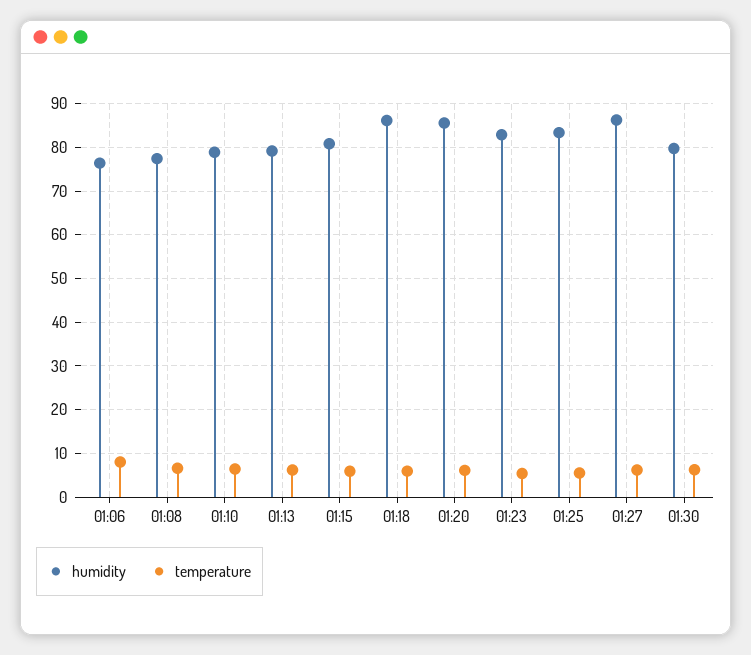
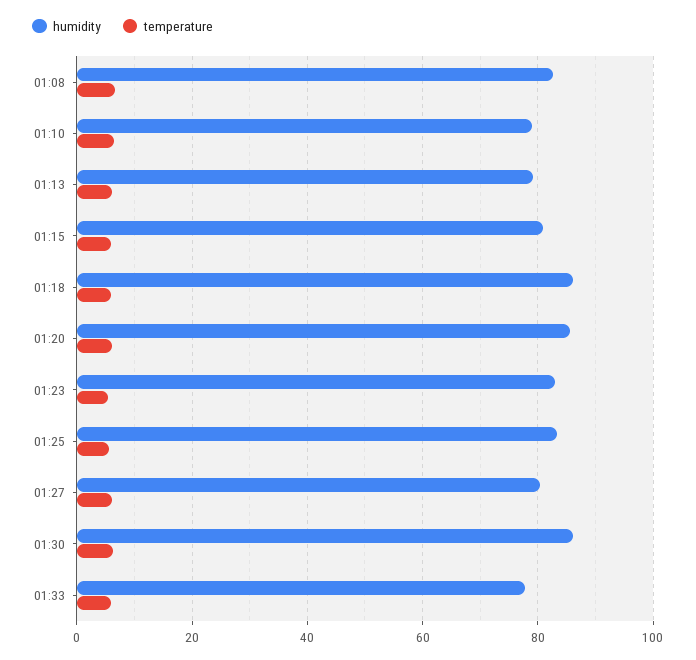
humidity, 01:06: 76 -> none
temperature, 01:06: 8 -> none
humidity, 01:08: 78 -> 82
humidity, 01:27: 86 -> 80
humidity, 01:30: 80 -> 86
humidity, 01:33: none -> 78
temperature, 01:33: none -> 6

